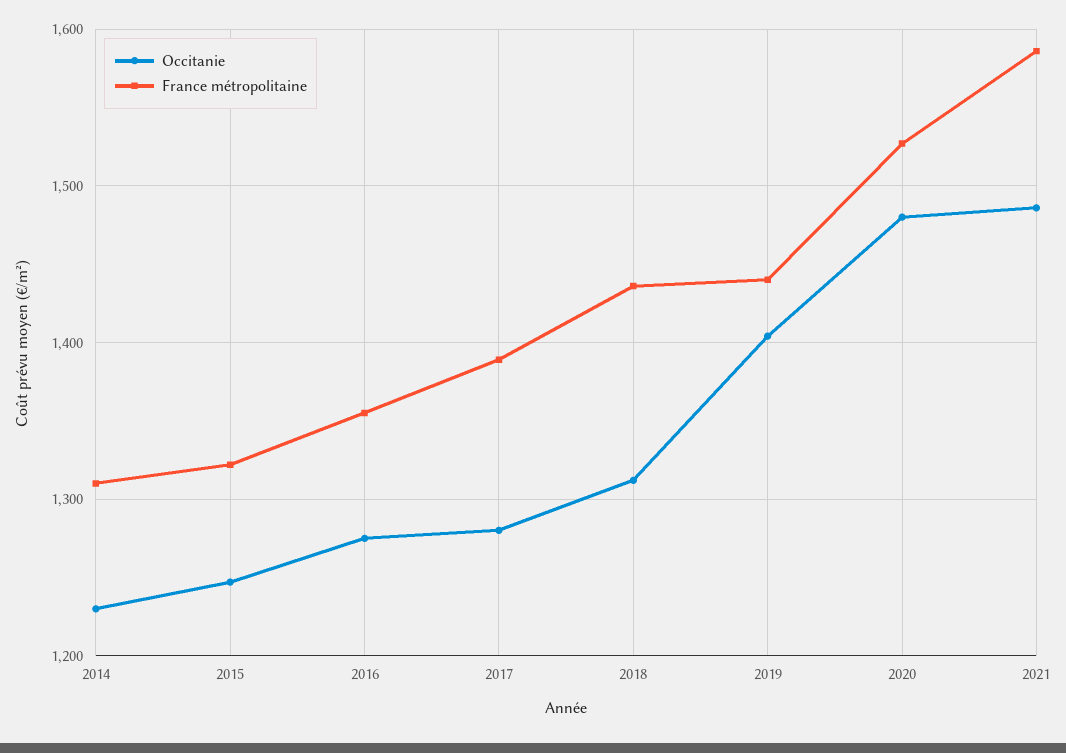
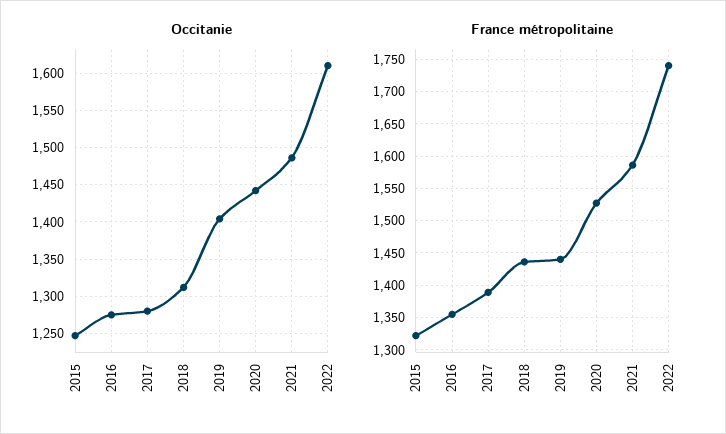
Occitanie, 2014: 1230 -> none
France métropolitaine, 2014: 1310 -> none
Occitanie, 2020: 1480 -> 1440
Occitanie, 2022: none -> 1610
France métropolitaine, 2022: none -> 1740

